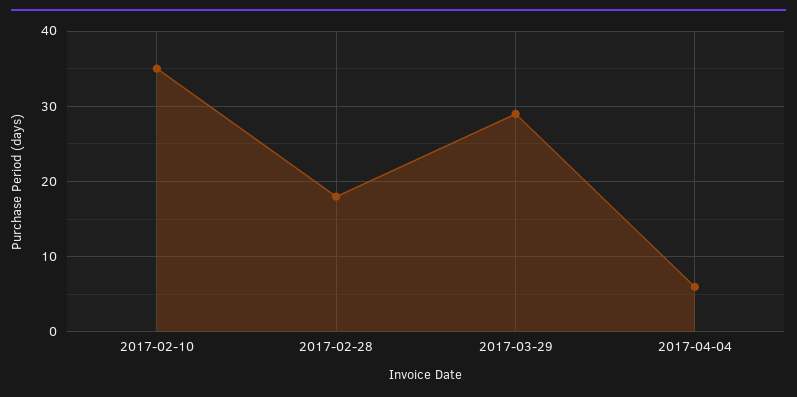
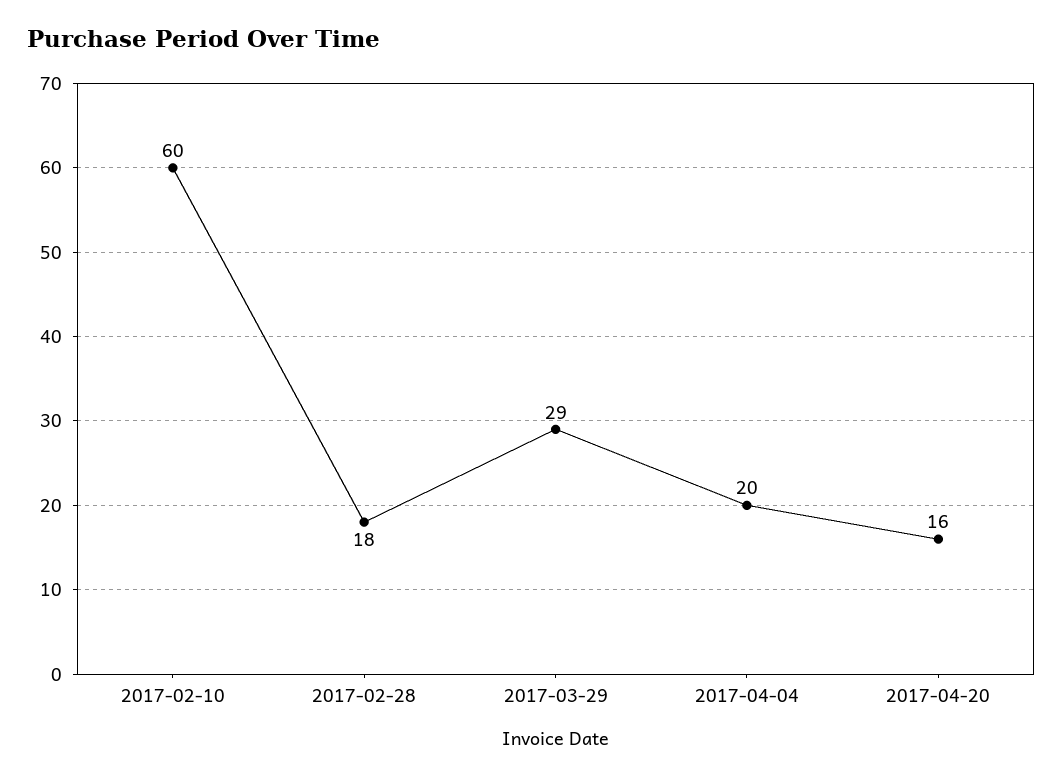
2017-02-10: 35 -> 60
2017-04-04: 6 -> 20
2017-04-20: none -> 16

